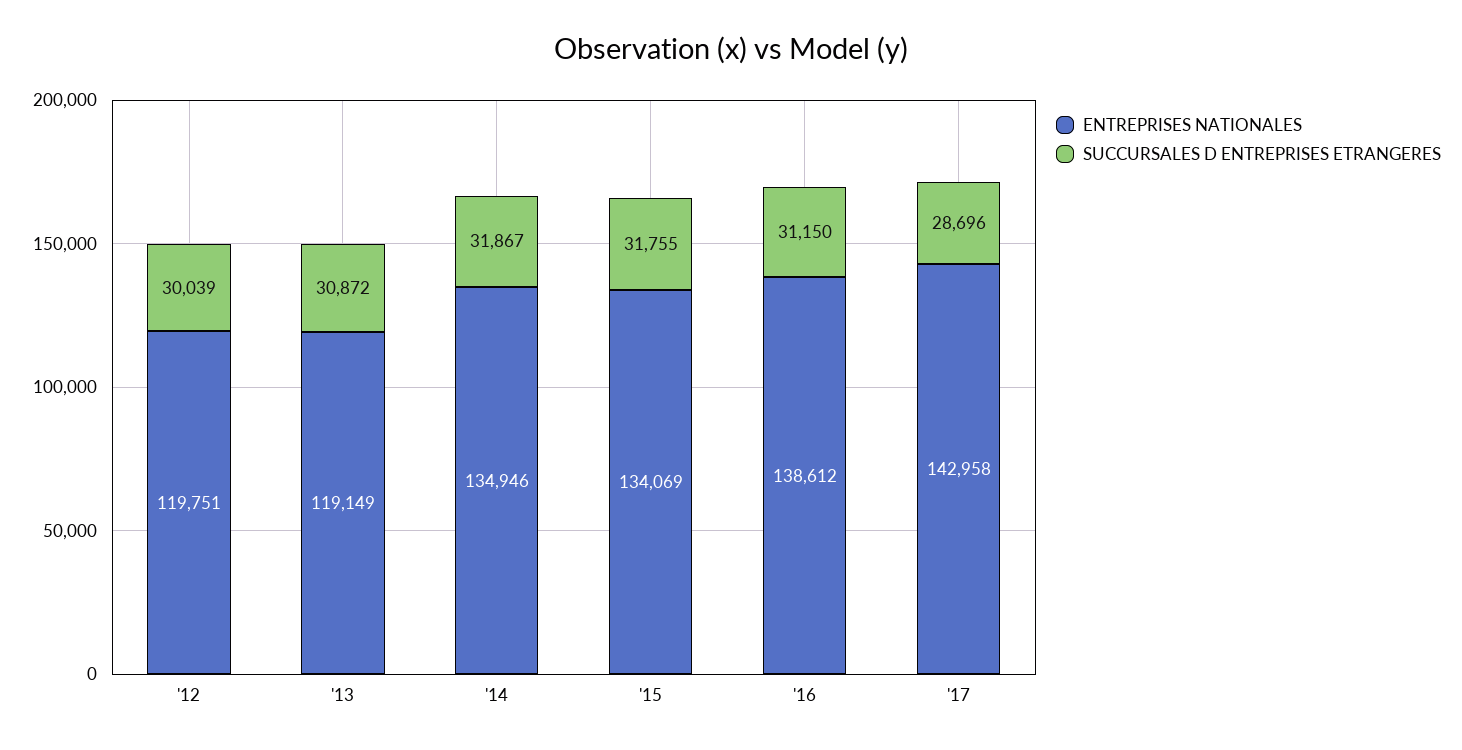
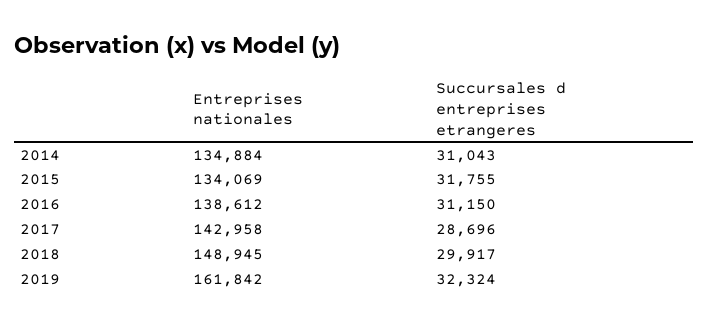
ENTREPRISES NATIONALES, '12: 119751 -> none
SUCCURSALES D ENTREPRISES ETRANGERES, '12: 30039 -> none
ENTREPRISES NATIONALES, '13: 119149 -> none
SUCCURSALES D ENTREPRISES ETRANGERES, '13: 30872 -> none
ENTREPRISES NATIONALES, '14: 134946 -> 134884
SUCCURSALES D ENTREPRISES ETRANGERES, '14: 31867 -> 31043
ENTREPRISES NATIONALES, 2018: none -> 148945
SUCCURSALES D ENTREPRISES ETRANGERES, 2018: none -> 29917
ENTREPRISES NATIONALES, 2019: none -> 161842
SUCCURSALES D ENTREPRISES ETRANGERES, 2019: none -> 32324

